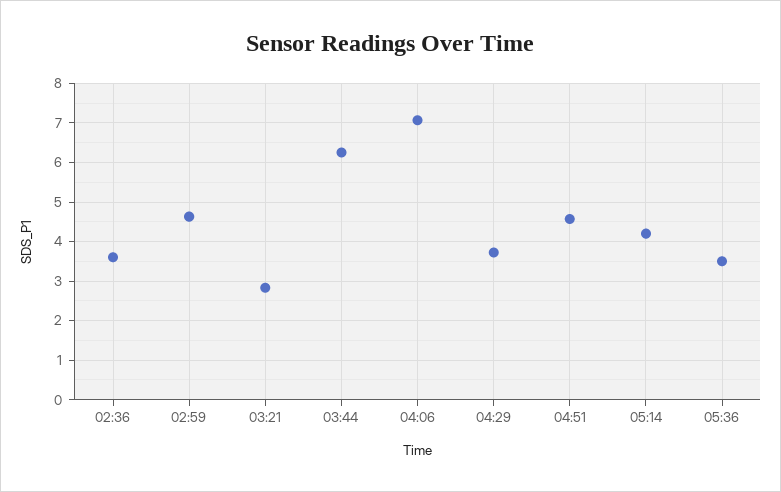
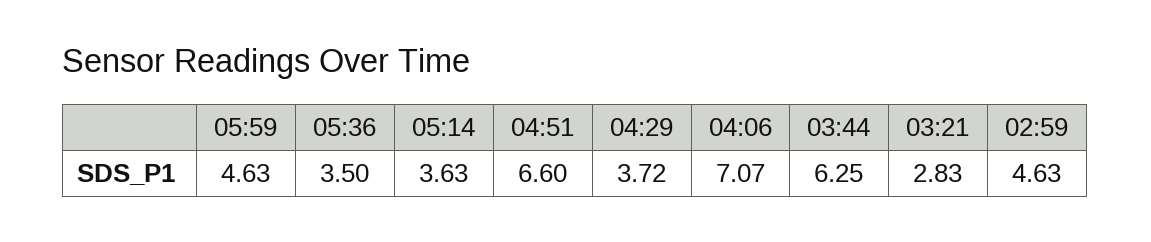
02:36: 3.6 -> none
04:51: 4.6 -> 6.6
05:14: 4.2 -> 3.63
05:59: none -> 4.63

